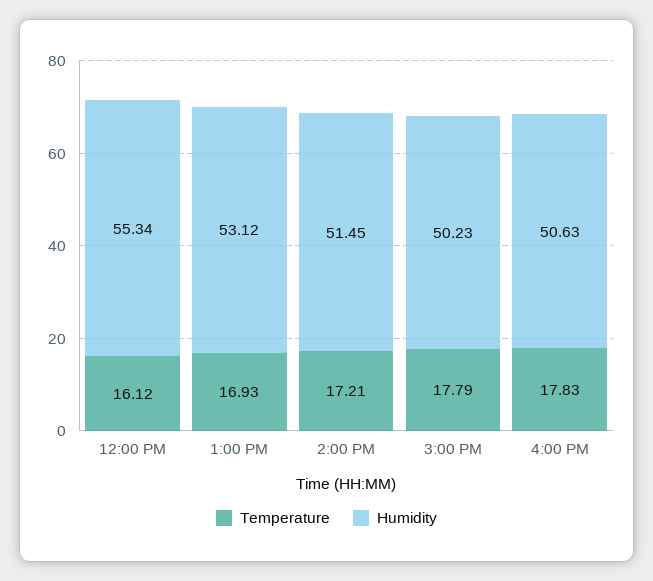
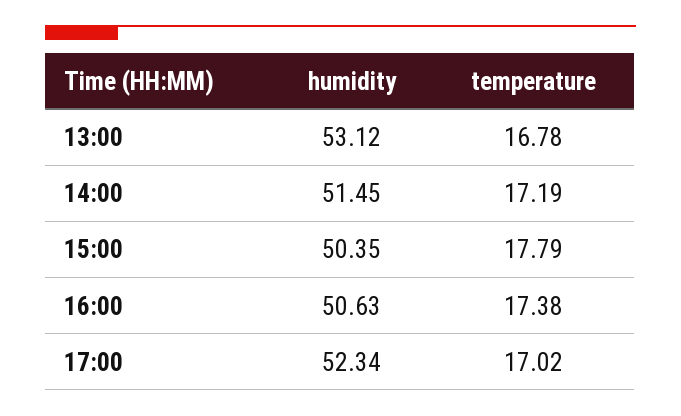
Temperature, 12:00 PM: 16.12 -> none
Humidity, 12:00 PM: 55.34 -> none
Temperature, 1:00 PM: 16.93 -> 16.78
Temperature, 2:00 PM: 17.21 -> 17.19
Humidity, 3:00 PM: 50.23 -> 50.35
Temperature, 4:00 PM: 17.83 -> 17.38
Humidity, 17:00: none -> 52.34
Temperature, 17:00: none -> 17.02

